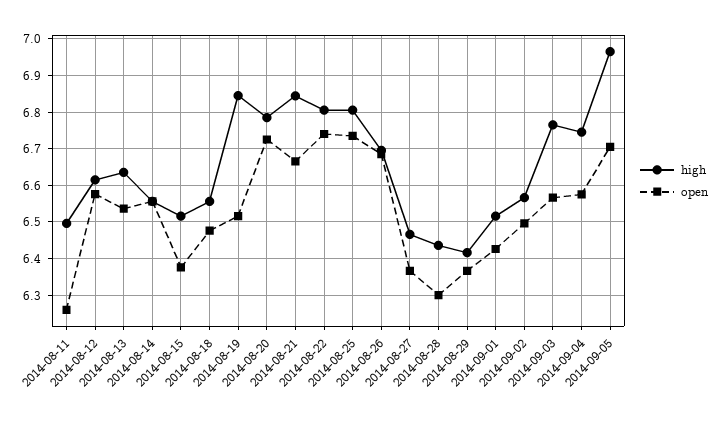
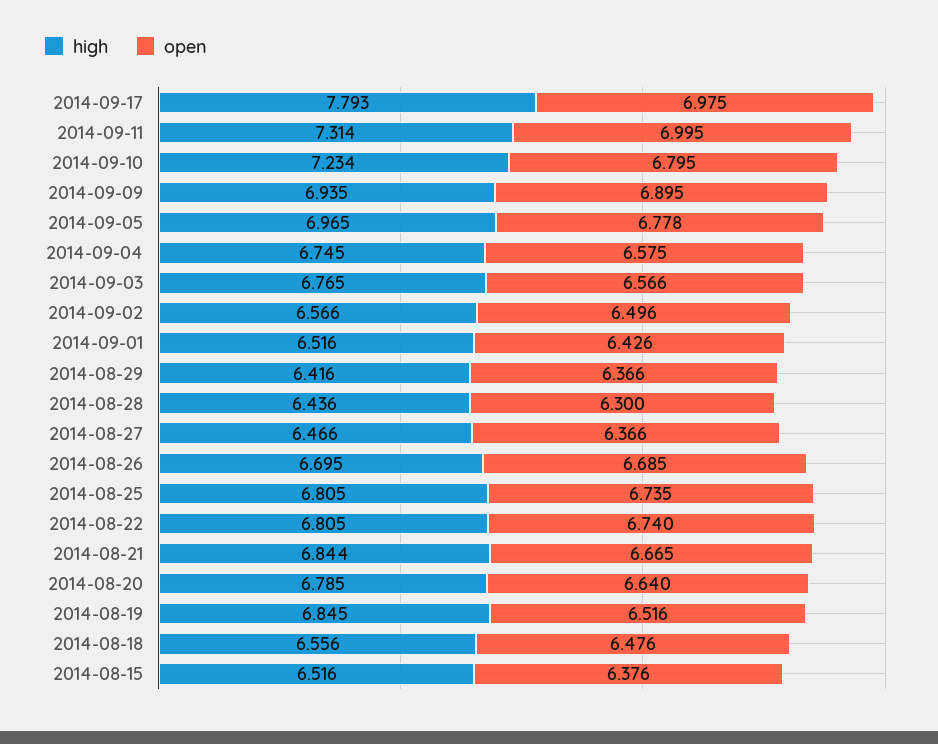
high, 2014-08-11: 6.5 -> none
open, 2014-08-11: 6.26 -> none
high, 2014-08-12: 6.62 -> none
open, 2014-08-12: 6.58 -> none
high, 2014-08-13: 6.64 -> none
open, 2014-08-13: 6.54 -> none
high, 2014-08-14: 6.56 -> none
open, 2014-08-14: 6.56 -> none
open, 2014-08-20: 6.72 -> 6.64
open, 2014-09-05: 6.7 -> 6.778
high, 2014-09-17: none -> 7.793
open, 2014-09-17: none -> 6.975
high, 2014-09-11: none -> 7.314
open, 2014-09-11: none -> 6.995
high, 2014-09-10: none -> 7.234
open, 2014-09-10: none -> 6.795
high, 2014-09-09: none -> 6.935
open, 2014-09-09: none -> 6.895

